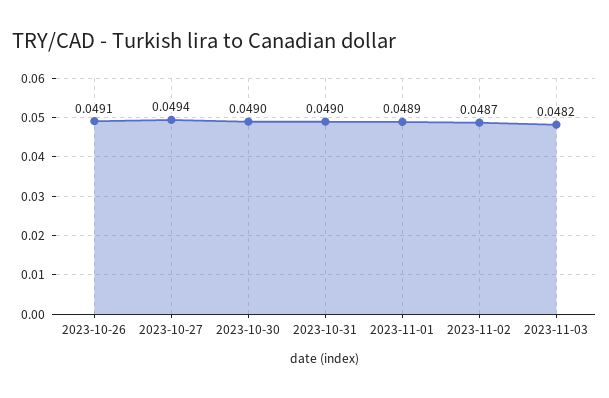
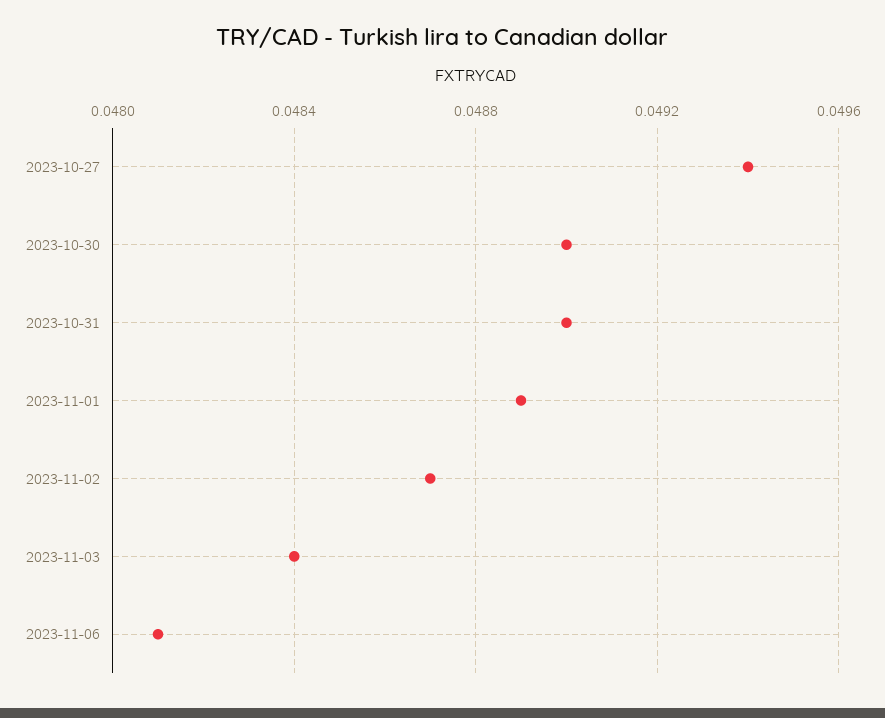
2023-10-26: 0.0491 -> none
2023-11-03: 0.0482 -> 0.0484
2023-11-06: none -> 0.0481

